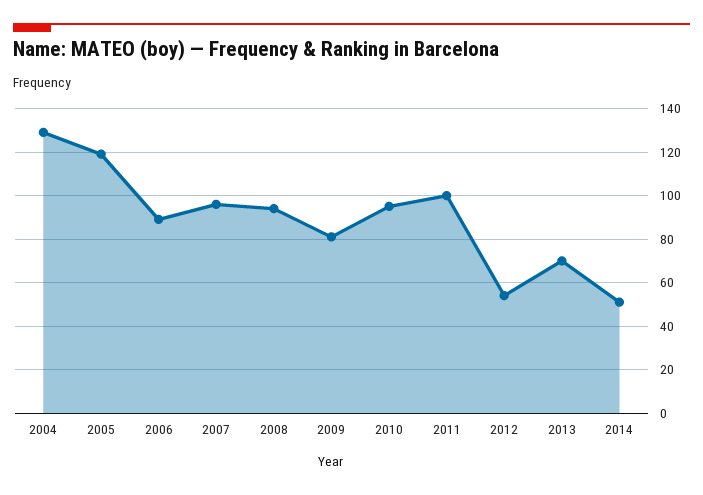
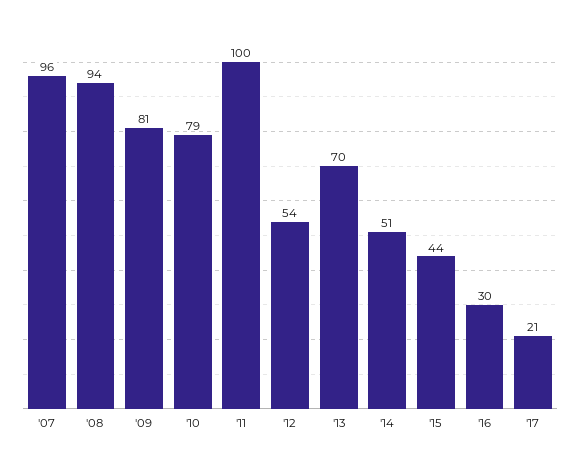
2004: 130 -> none
2005: 120 -> none
2006: 90 -> none
2010: 95 -> 79
'15: none -> 44
'16: none -> 30
'17: none -> 21

